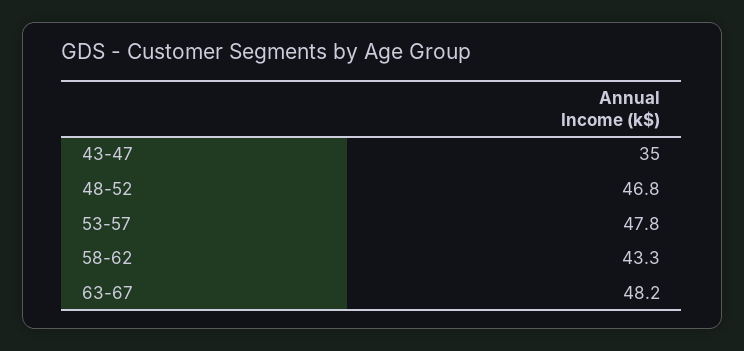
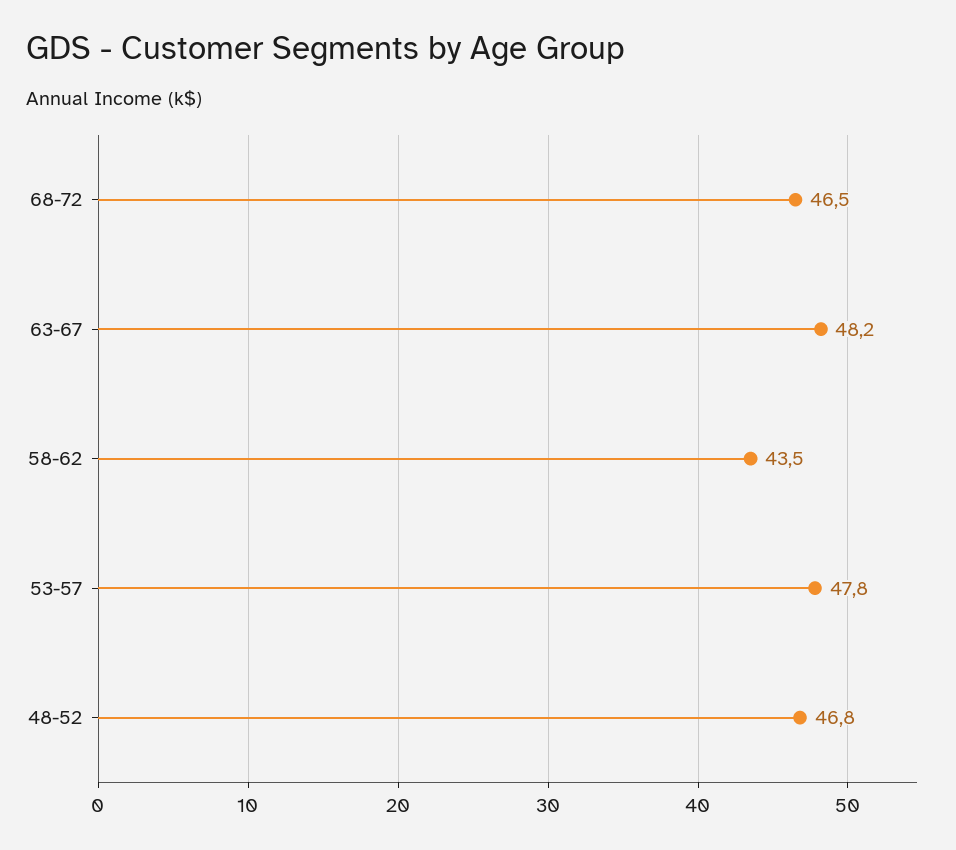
43-47: 35 -> none
58-62: 43.3 -> 43.5
68-72: none -> 46.5

